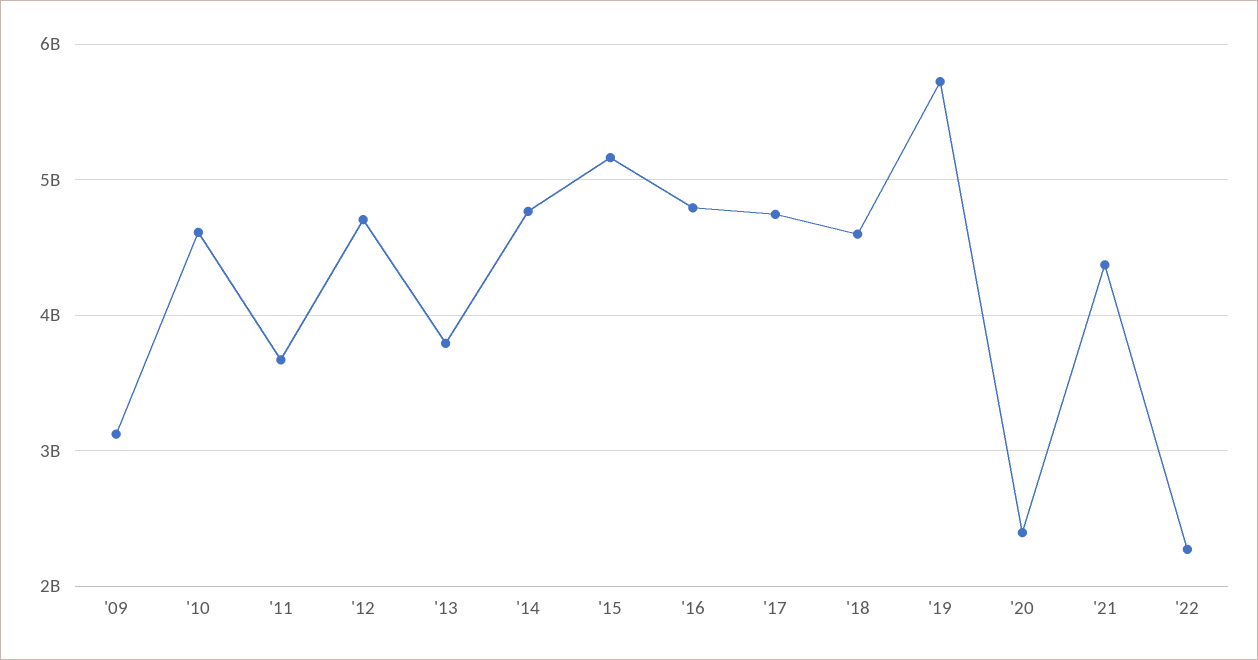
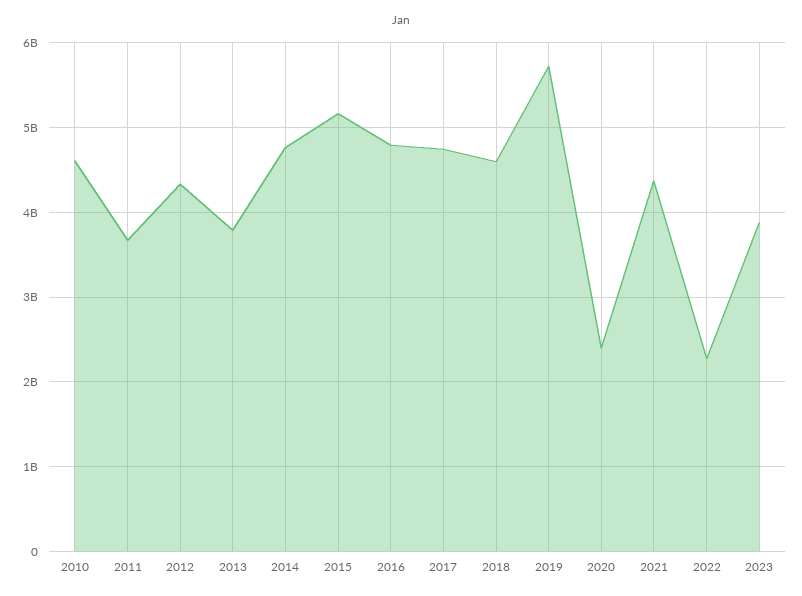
'09: 3100000000 -> none
'12: 4700000000 -> 4300000000
2023: none -> 3900000000

